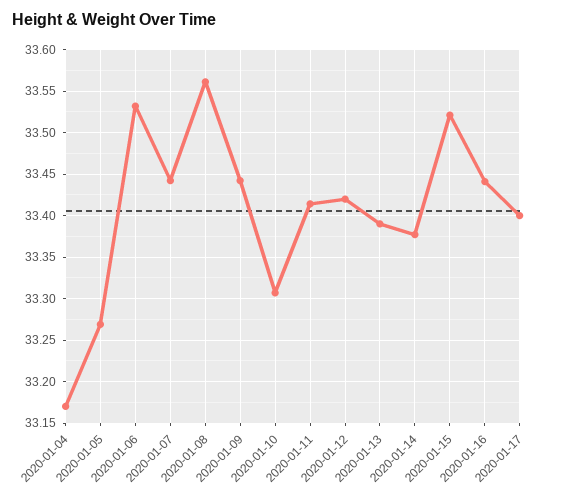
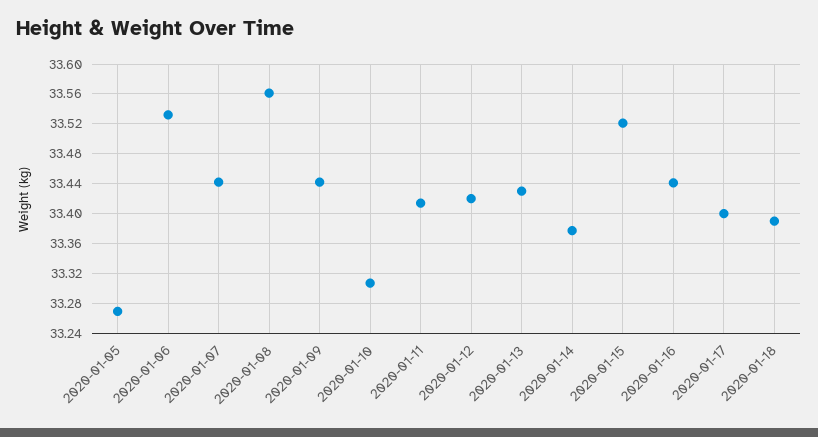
2020-01-04: 33.17 -> none
2020-01-13: 33.39 -> 33.43
2020-01-18: none -> 33.39

